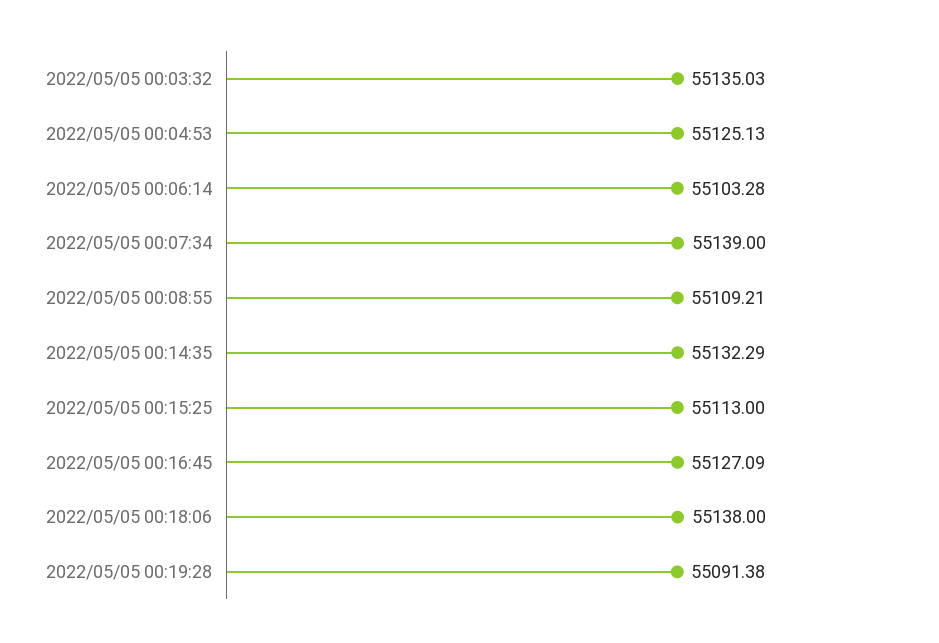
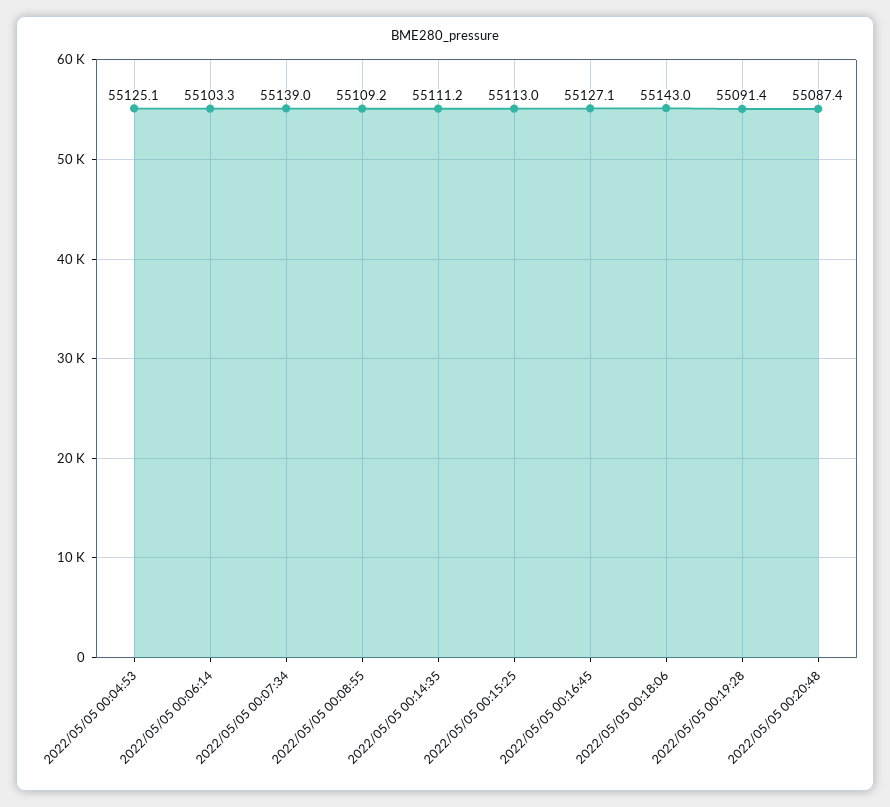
2022/05/05 00:03:32: 55135.03 -> none
2022/05/05 00:14:35: 55132.29 -> 55111.2
2022/05/05 00:18:06: 55138 -> 55143
2022/05/05 00:20:48: none -> 55087.4

